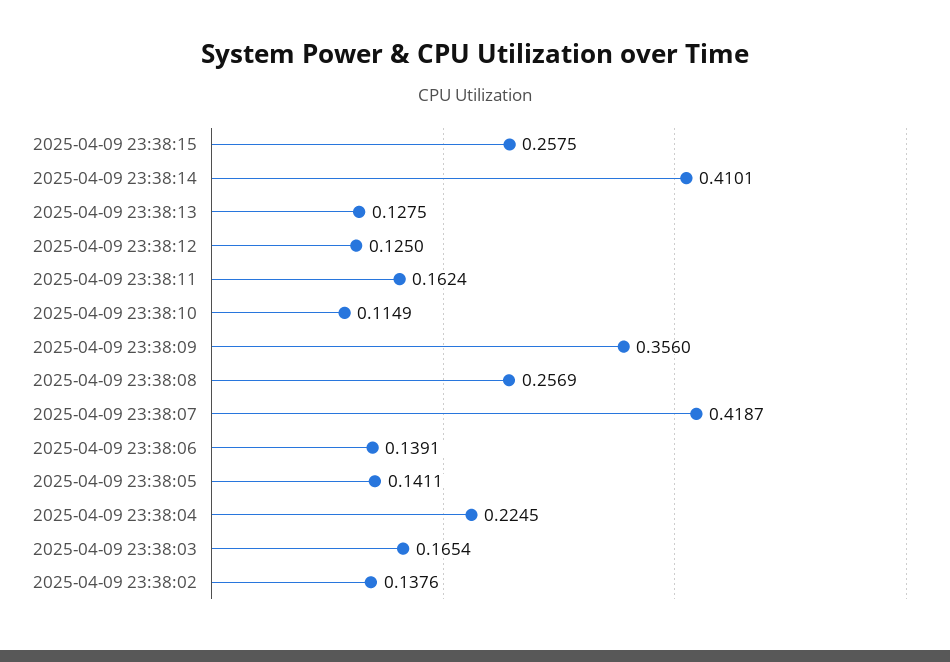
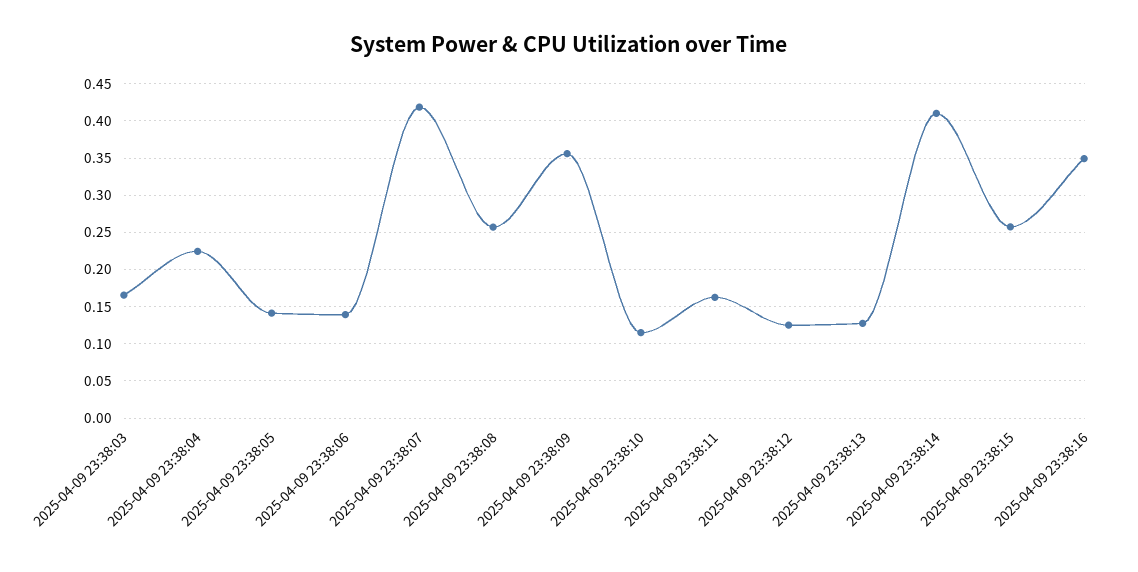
2025-04-09 23:38:02: 0.1376 -> none
2025-04-09 23:38:16: none -> 0.35

